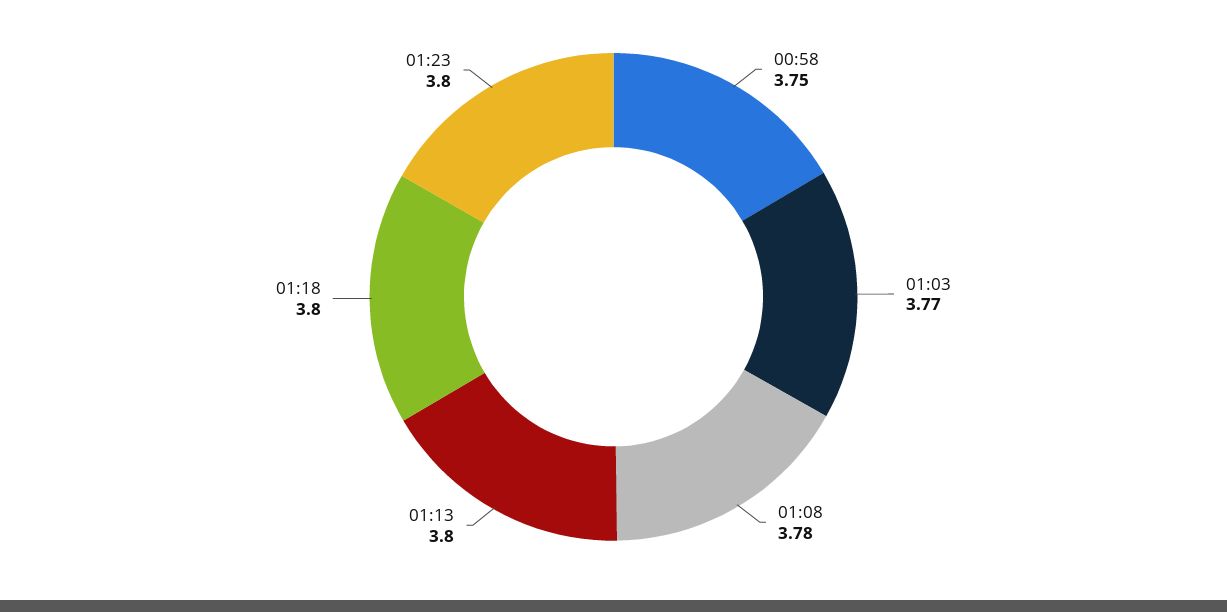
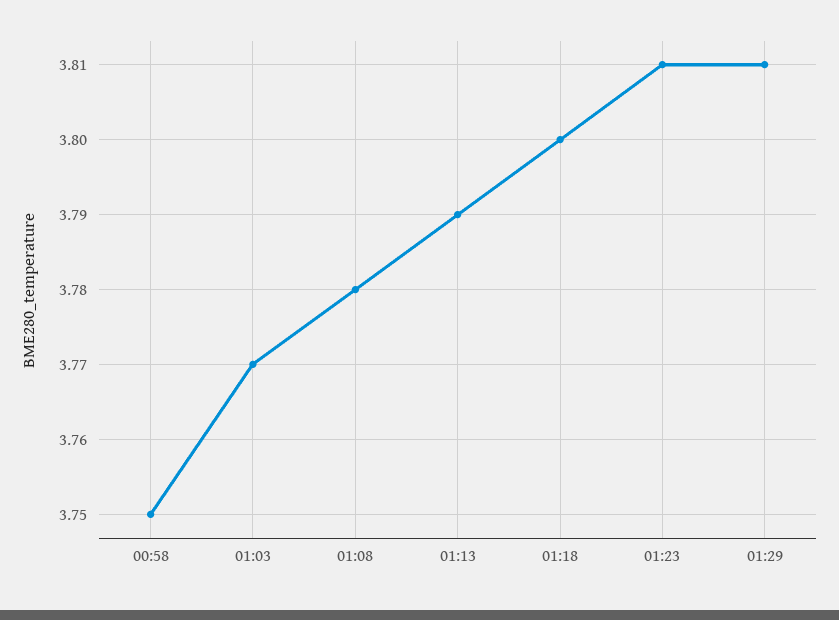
01:13: 3.8 -> 3.79
01:23: 3.8 -> 3.81
01:29: none -> 3.81

